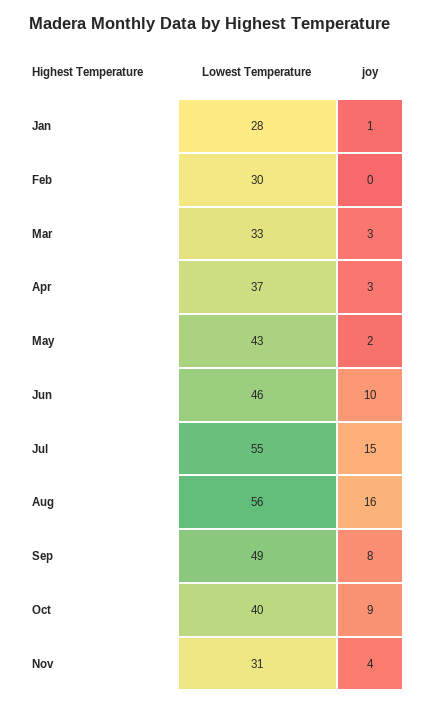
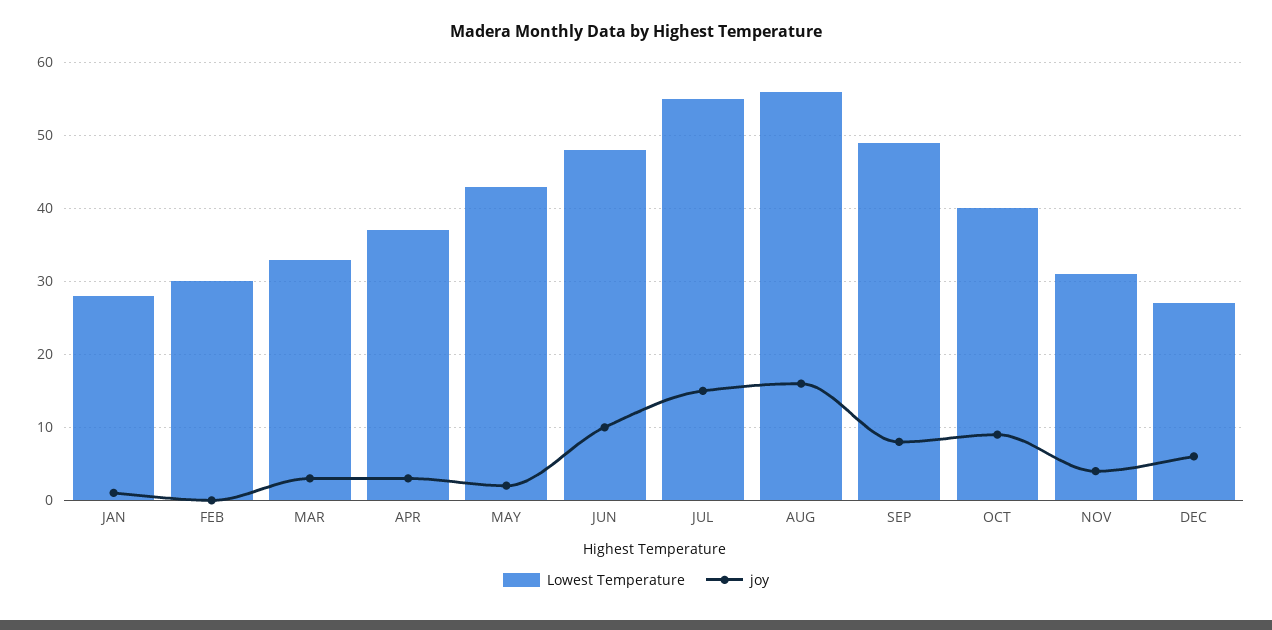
Lowest Temperature, Jun: 46 -> 48
Lowest Temperature, DEC: none -> 27
joy, DEC: none -> 6

